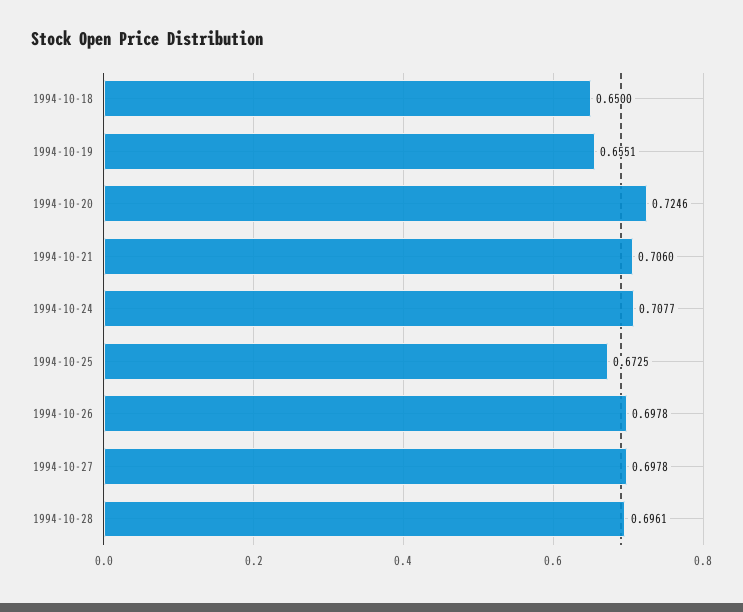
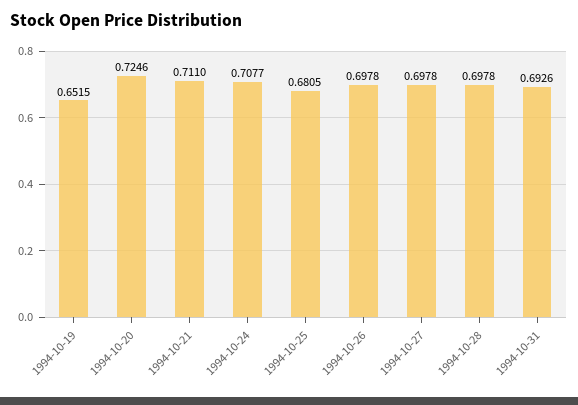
1994-10-18: 0.65 -> none
1994-10-19: 0.6551 -> 0.6515
1994-10-21: 0.706 -> 0.711
1994-10-25: 0.6725 -> 0.6805
1994-10-28: 0.6961 -> 0.6978
1994-10-31: none -> 0.6926

